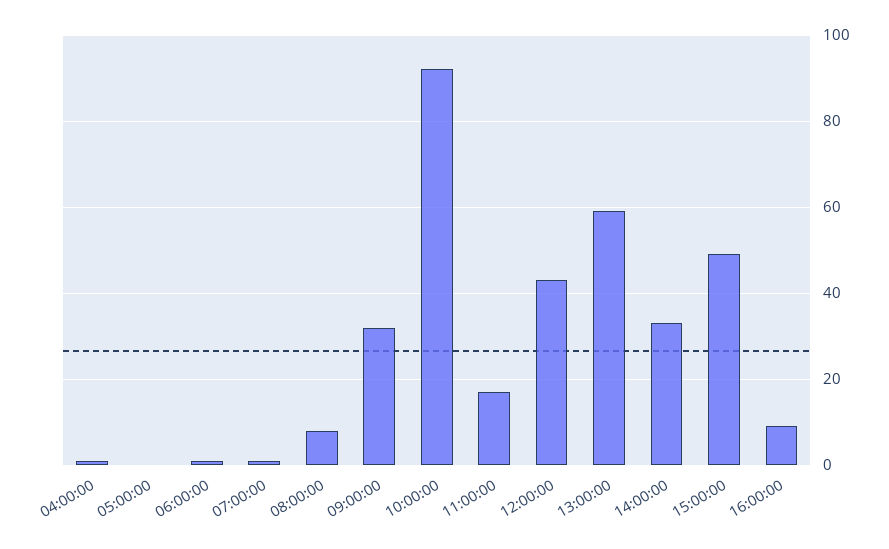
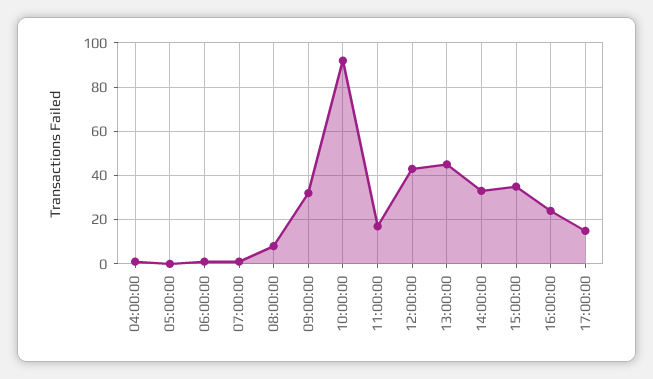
13:00:00: 60 -> 45
15:00:00: 50 -> 35
16:00:00: 10 -> 25
17:00:00: none -> 15

